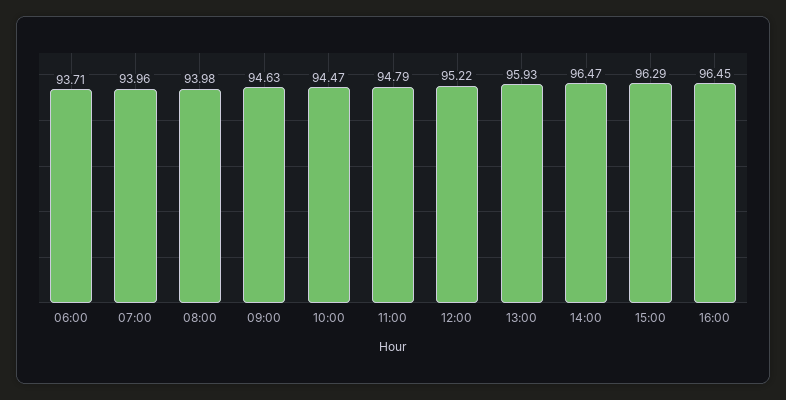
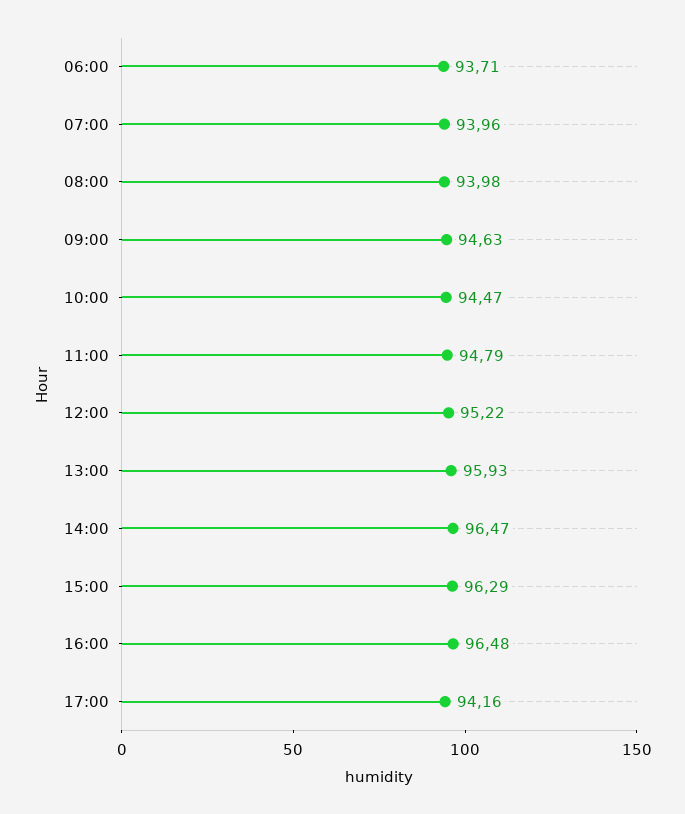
16:00: 96.45 -> 96.48
17:00: none -> 94.16

